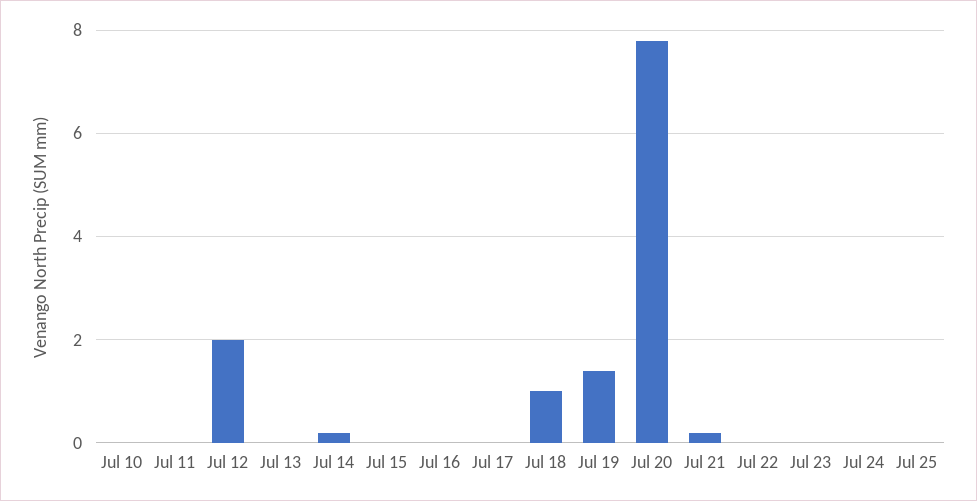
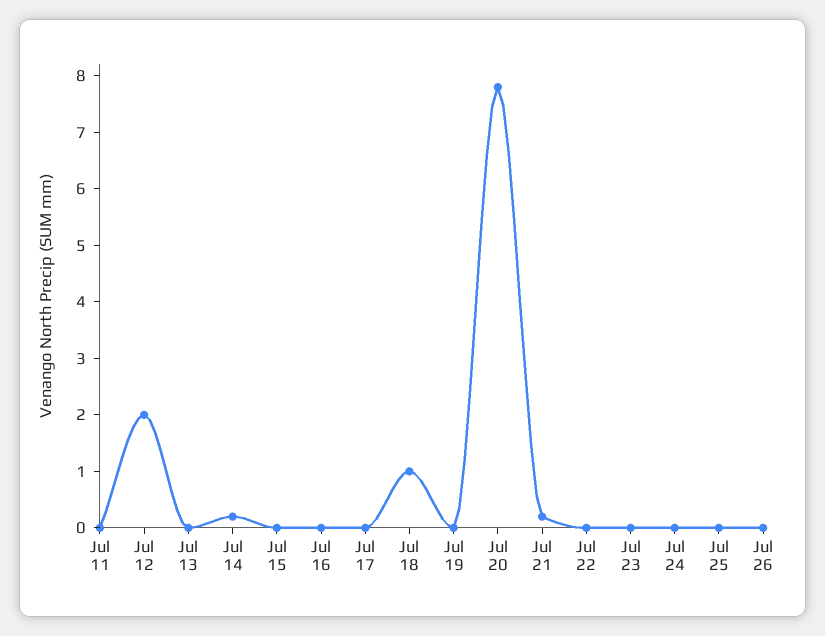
Jul 10: 0 -> none
Jul 19: 1.5 -> 0
Jul 26: none -> 0

